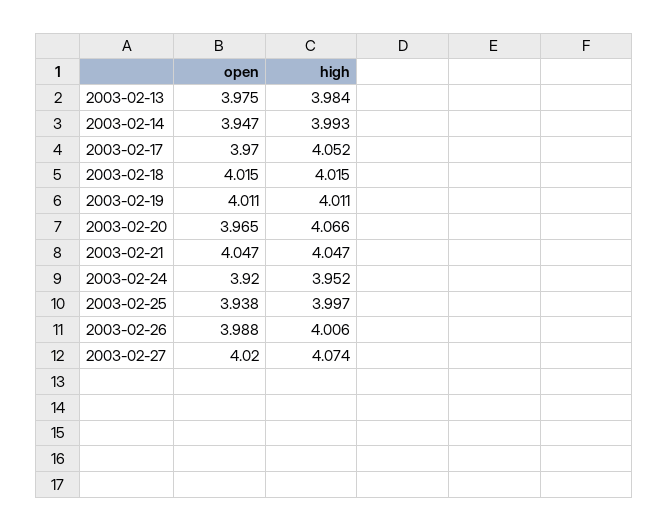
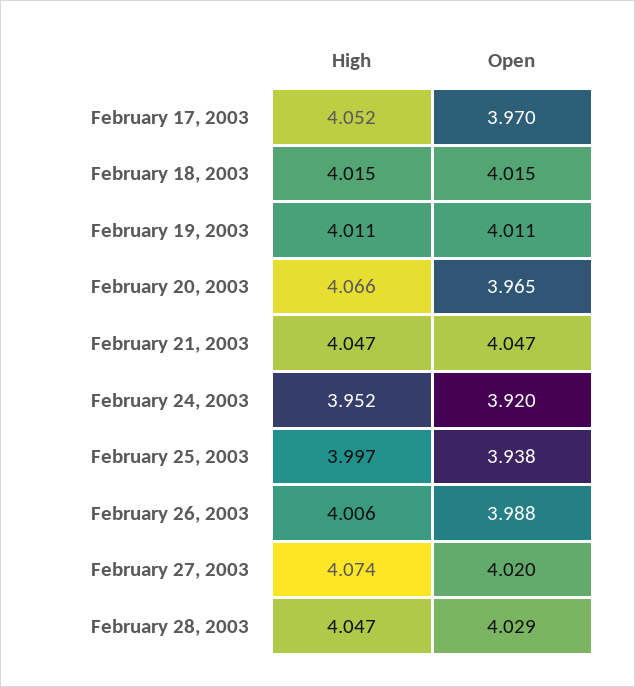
open, 2003-02-13: 3.975 -> none
high, 2003-02-13: 3.984 -> none
open, 2003-02-14: 3.947 -> none
high, 2003-02-14: 3.993 -> none
high, February 28, 2003: none -> 4.047
open, February 28, 2003: none -> 4.029

